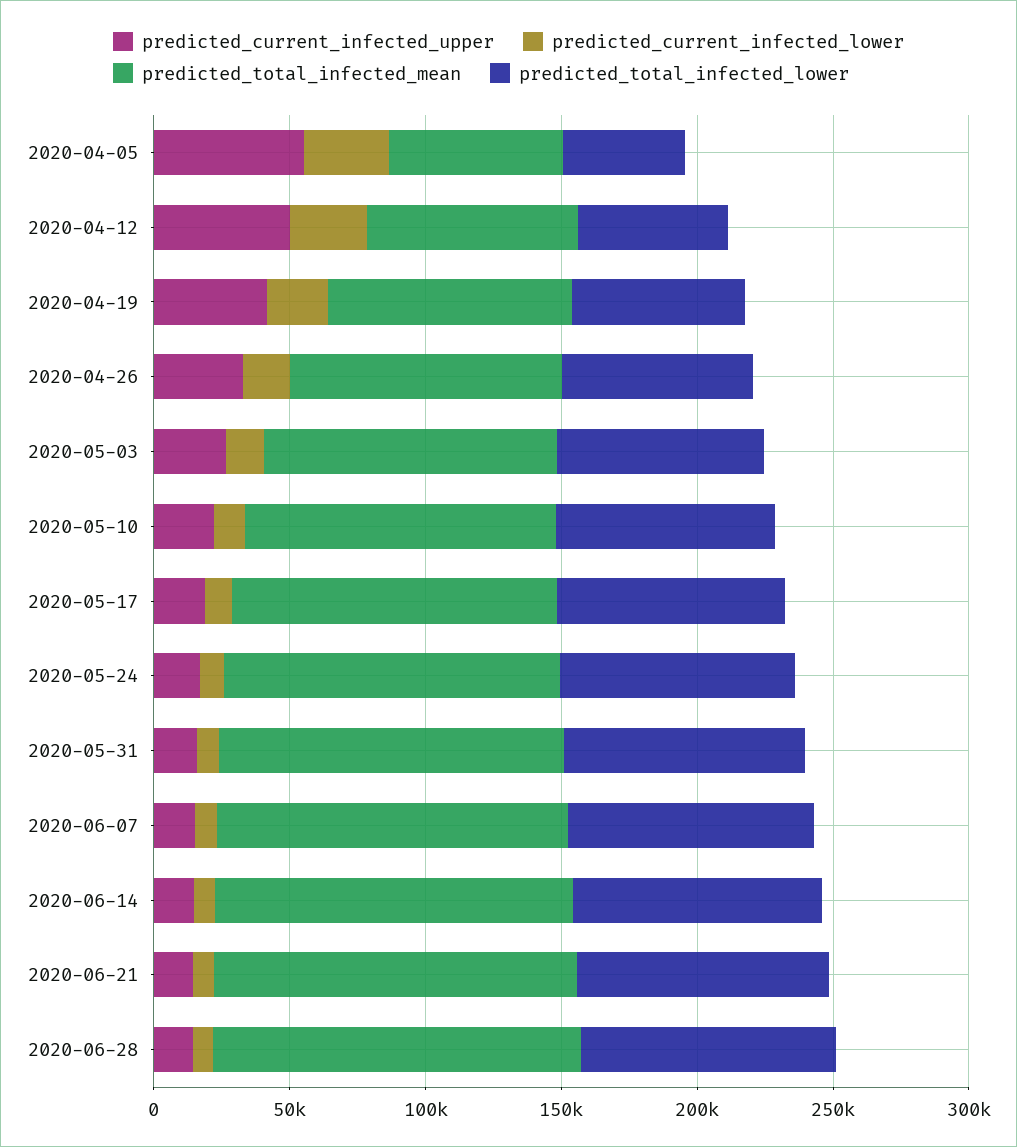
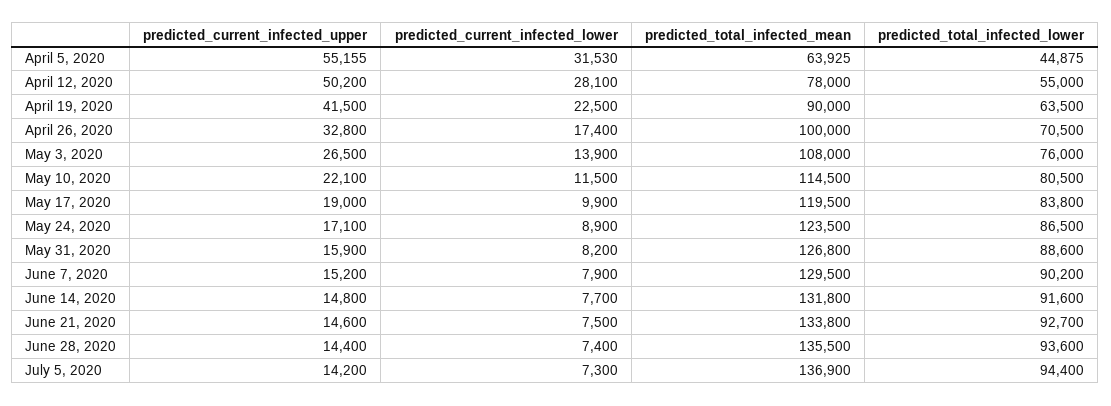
predicted_current_infected_upper, July 5, 2020: none -> 14200
predicted_current_infected_lower, July 5, 2020: none -> 7300
predicted_total_infected_mean, July 5, 2020: none -> 136900
predicted_total_infected_lower, July 5, 2020: none -> 94400

